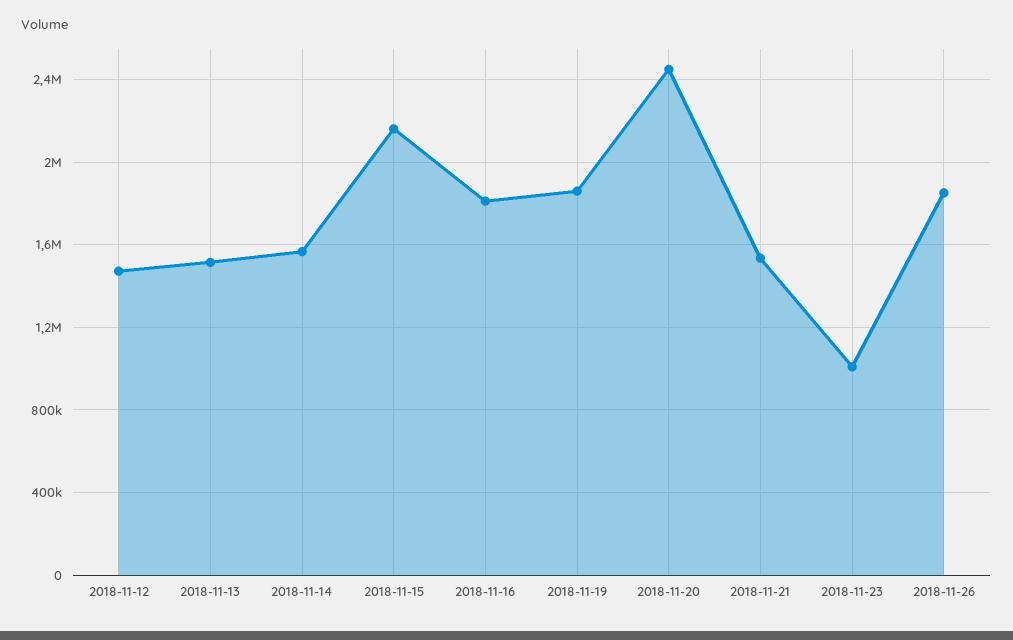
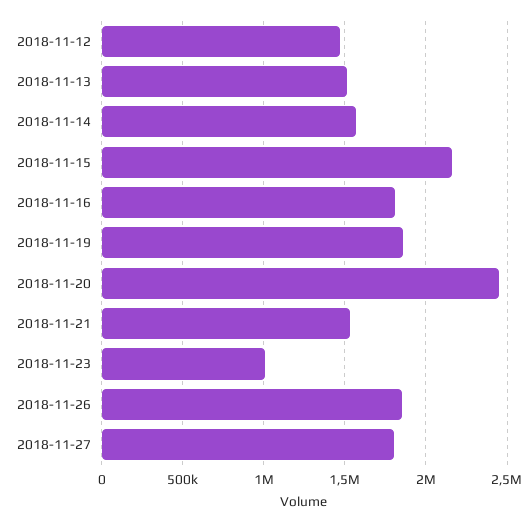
2018-11-27: none -> 1800000

